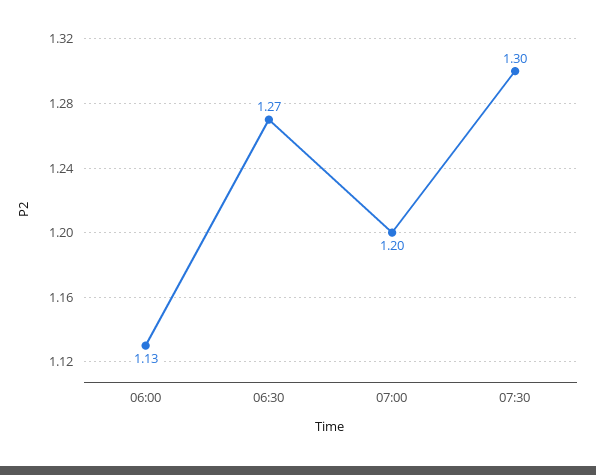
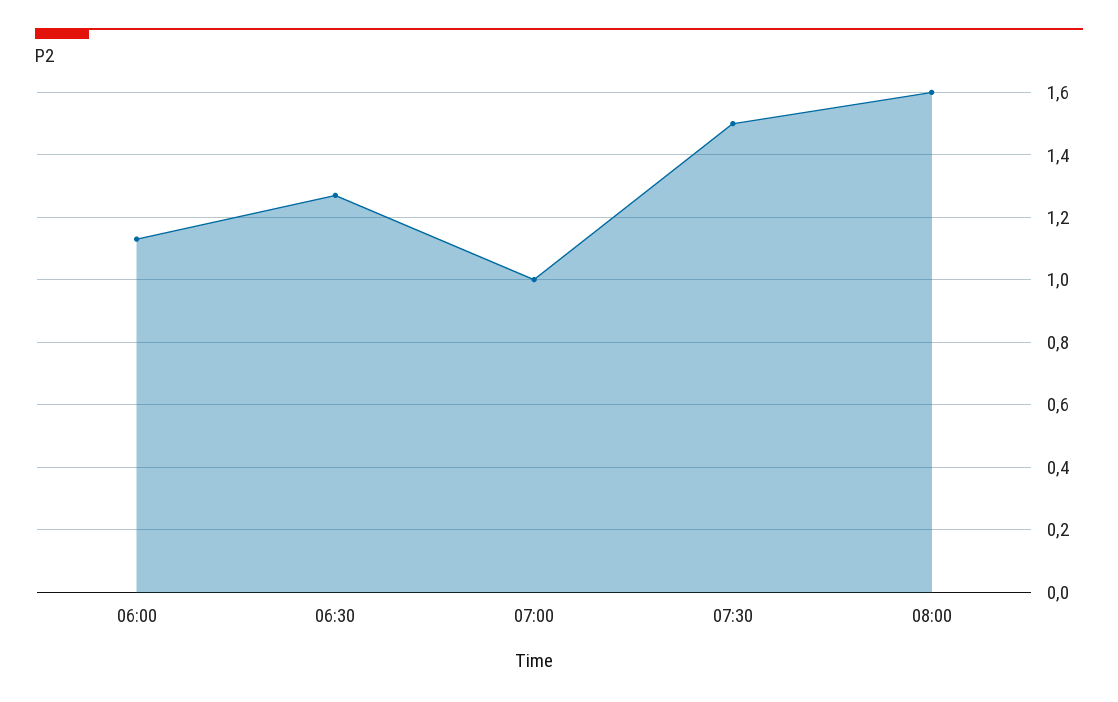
07:00: 1.2 -> 1
07:30: 1.3 -> 1.5
08:00: none -> 1.6

